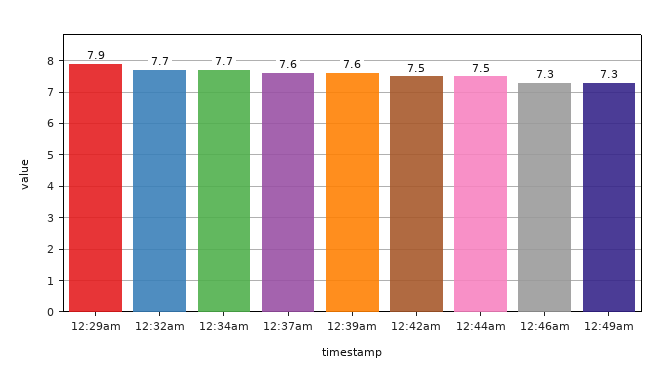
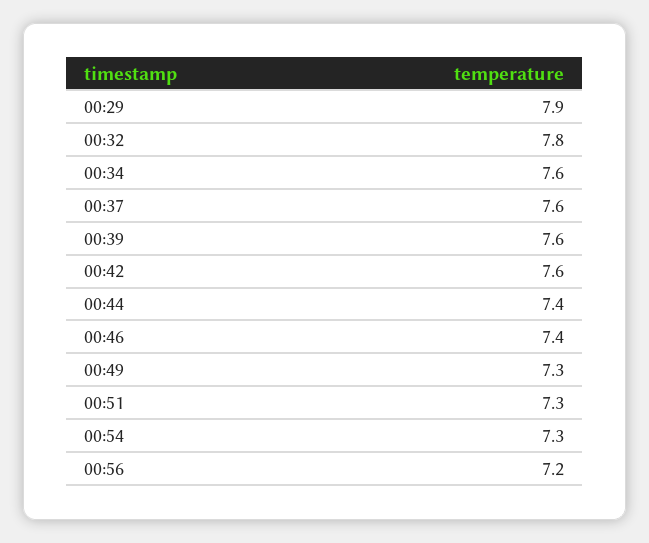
12:32am: 7.7 -> 7.8
12:34am: 7.7 -> 7.6
12:42am: 7.5 -> 7.6
12:44am: 7.5 -> 7.4
12:46am: 7.3 -> 7.4
00:51: none -> 7.3
00:54: none -> 7.3
00:56: none -> 7.2

